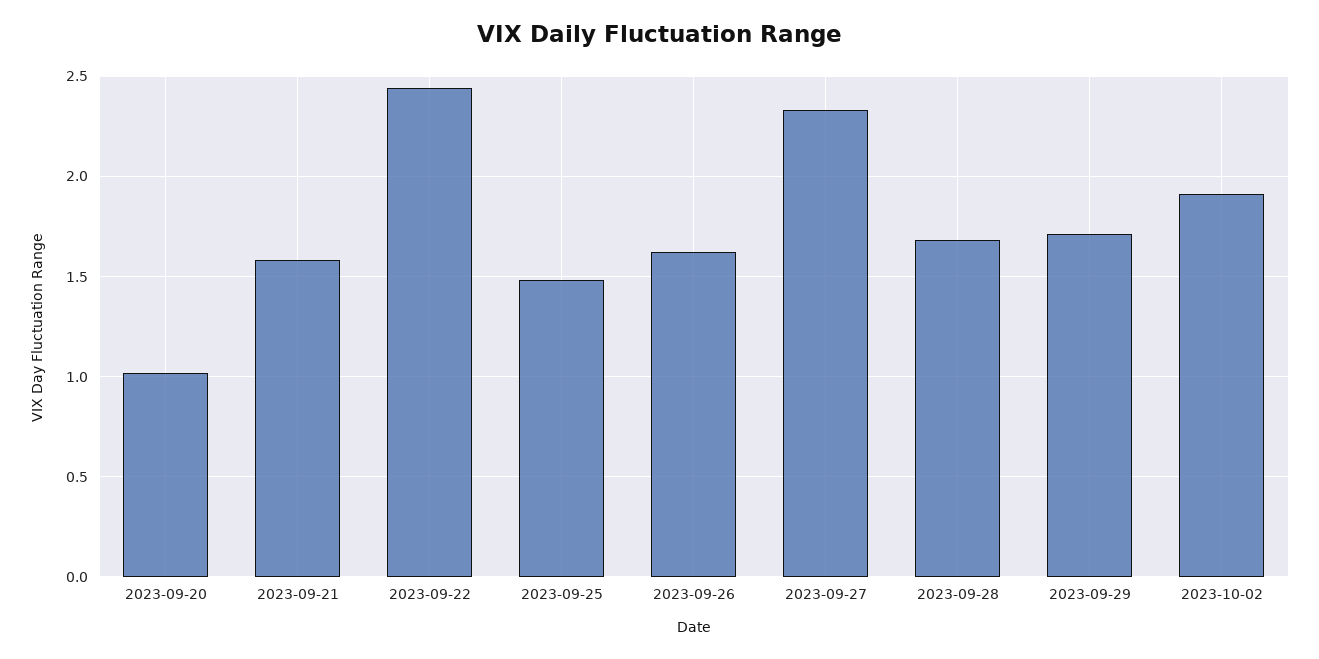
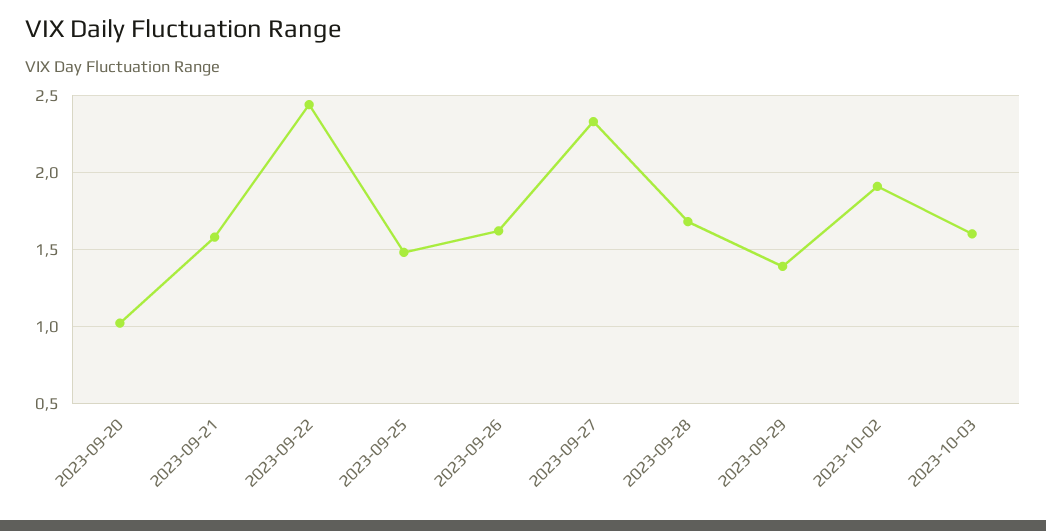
2023-09-29: 1.7 -> 1.4
2023-10-03: none -> 1.6

